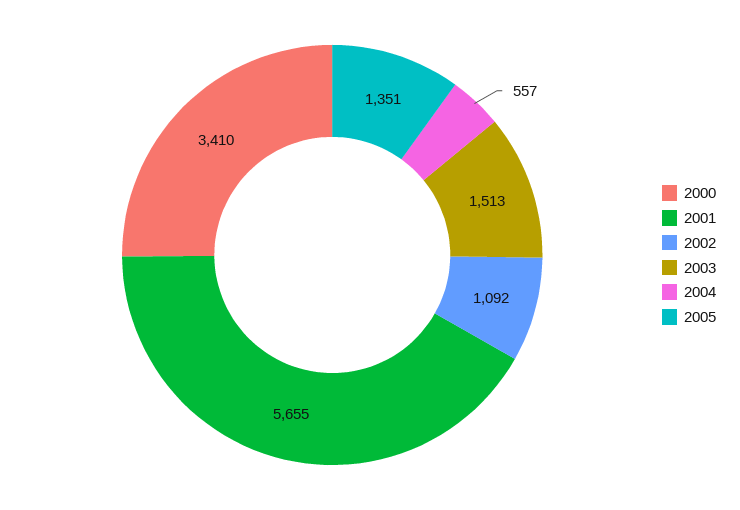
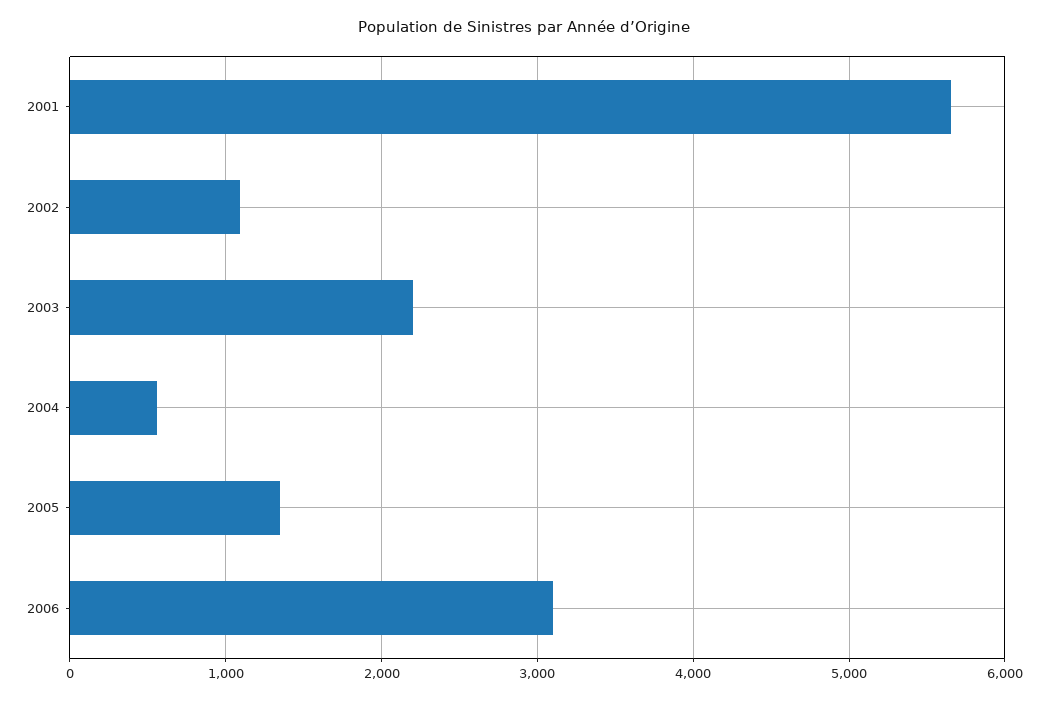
2000: 3410 -> none
2003: 1513 -> 2200
2006: none -> 3100

